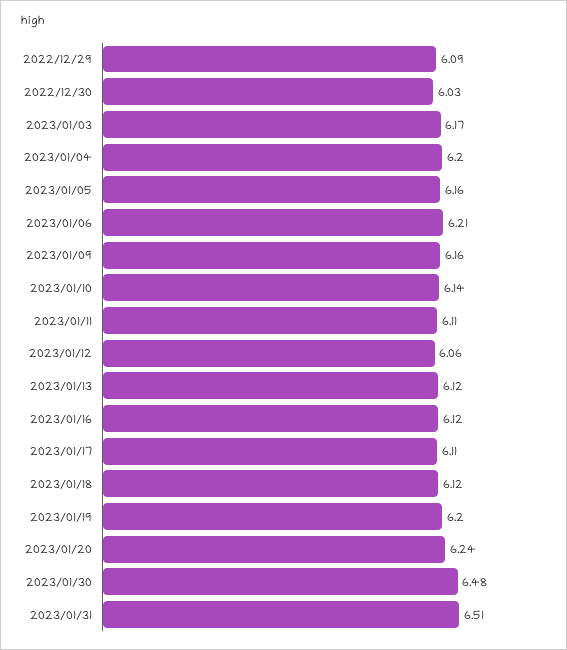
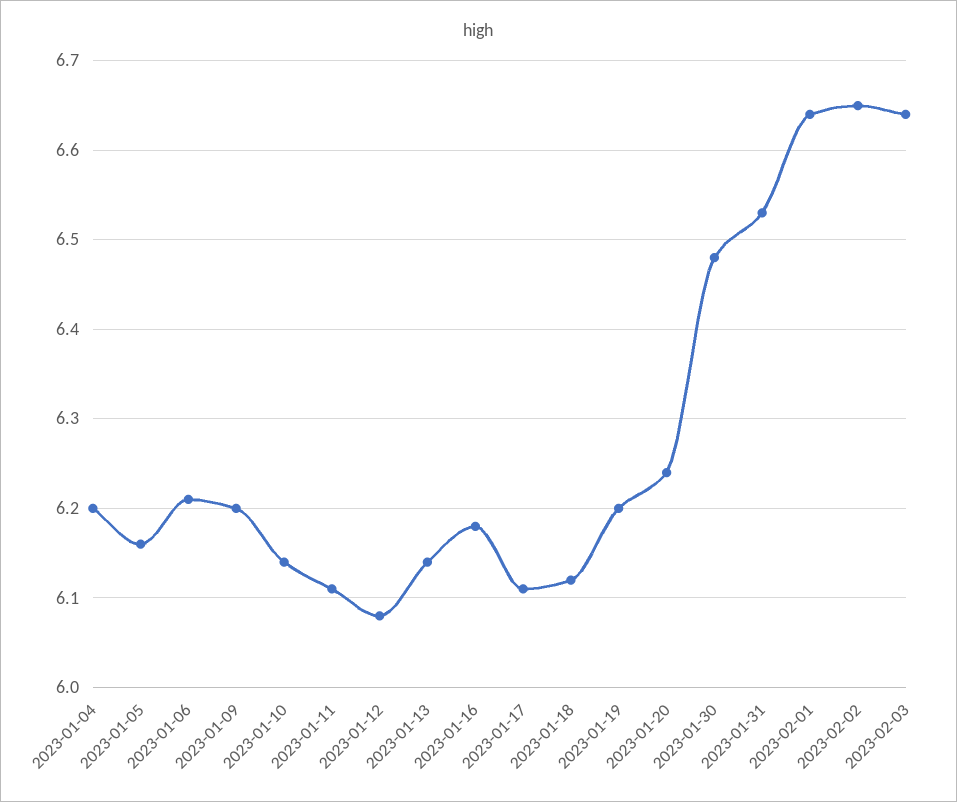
2022/12/29: 6.09 -> none
2022/12/30: 6.03 -> none
2023/01/03: 6.17 -> none
2023/01/09: 6.16 -> 6.2
2023/01/12: 6.06 -> 6.08
2023/01/13: 6.12 -> 6.14
2023/01/16: 6.12 -> 6.18
2023/01/31: 6.51 -> 6.53
2023-02-01: none -> 6.64
2023-02-02: none -> 6.65
2023-02-03: none -> 6.64

